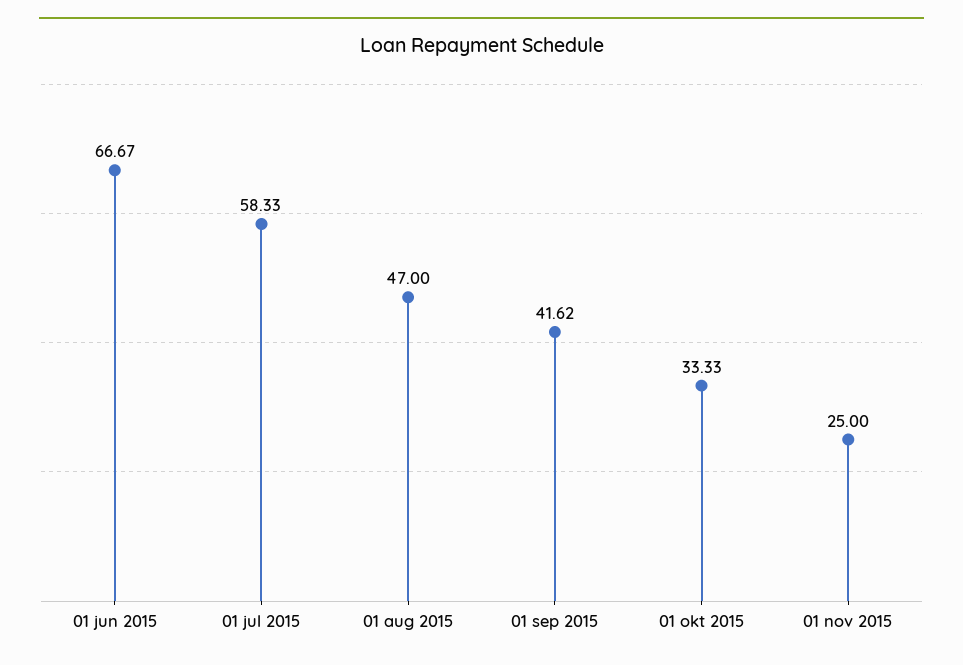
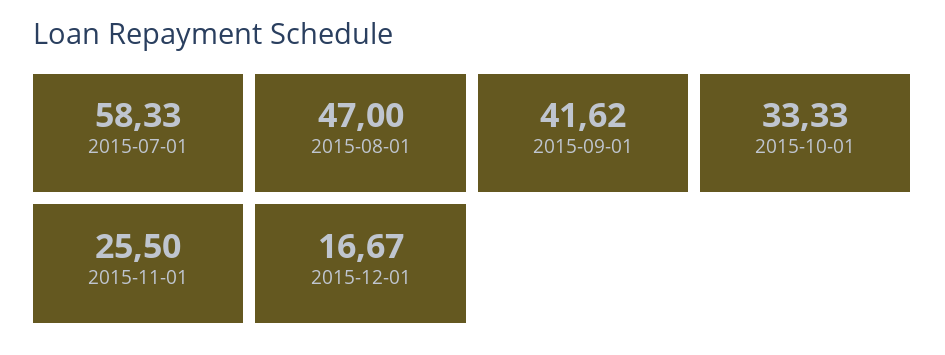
01 jun 2015: 66.67 -> none
01 nov 2015: 25 -> 25.5
2015-12-01: none -> 16.67

